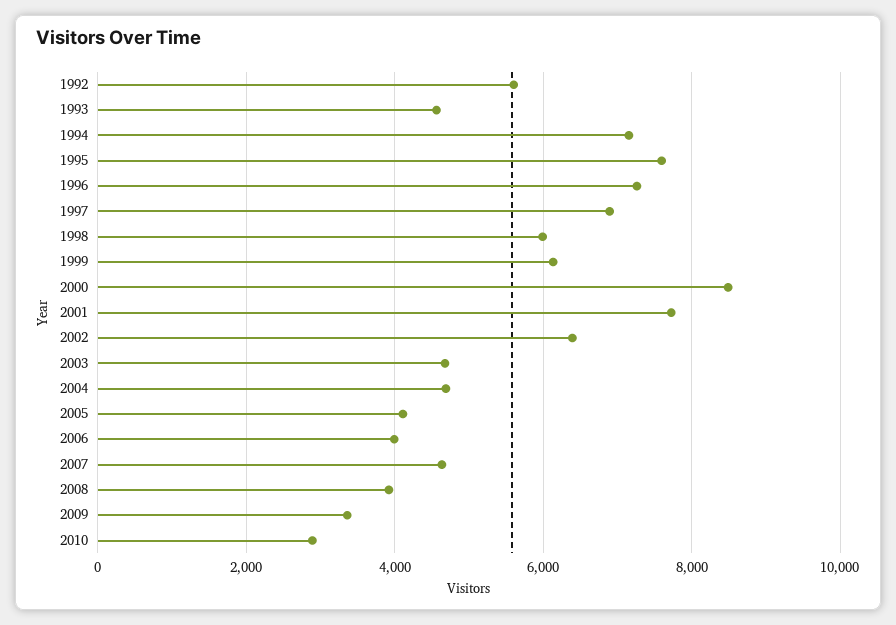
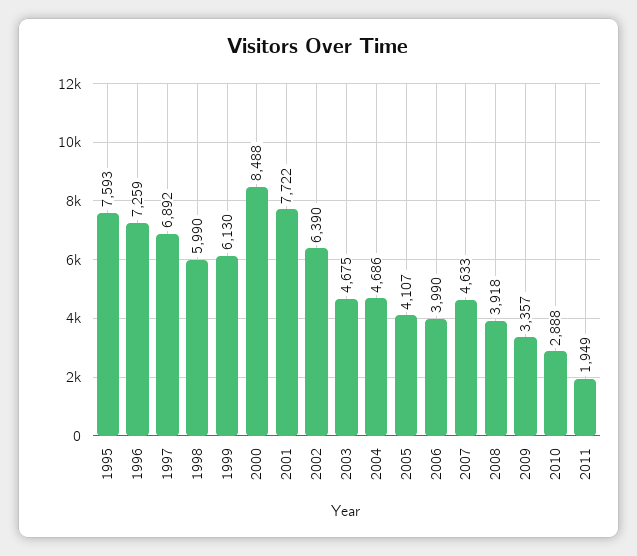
1992: 5600 -> none
1993: 4600 -> none
1994: 7200 -> none
2011: none -> 1949

